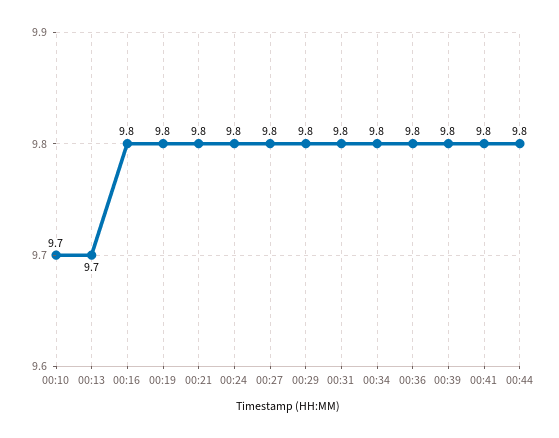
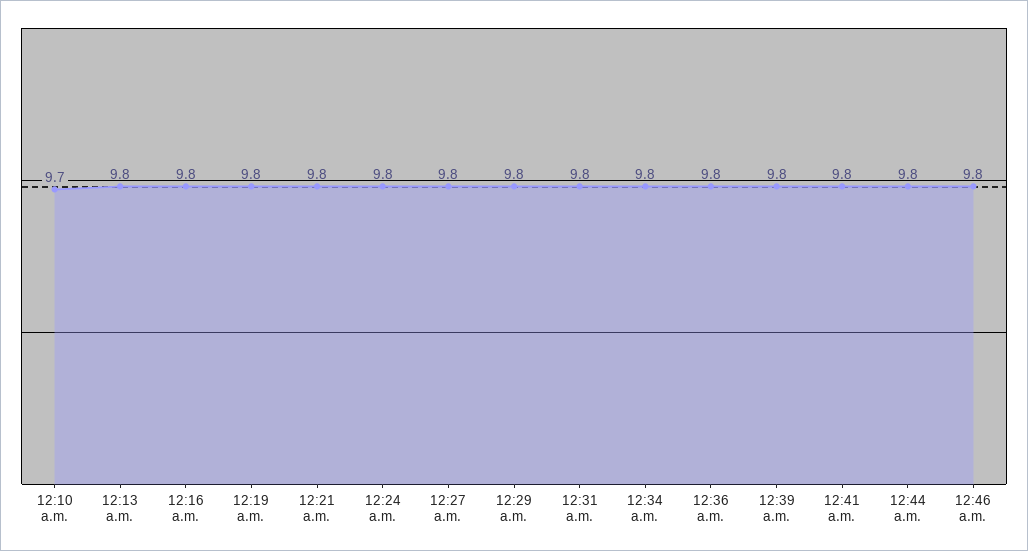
00:13: 9.7 -> 9.8
12:46 a.m.: none -> 9.8

